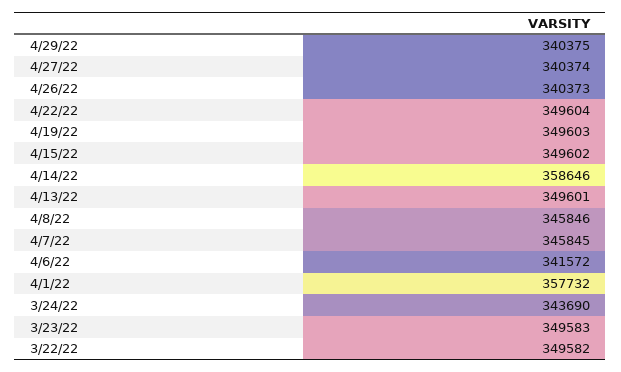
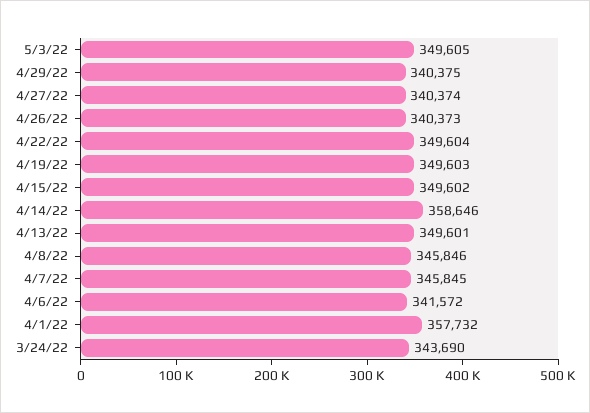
3/23/22: 349583 -> none
3/22/22: 349582 -> none
5/3/22: none -> 349605

